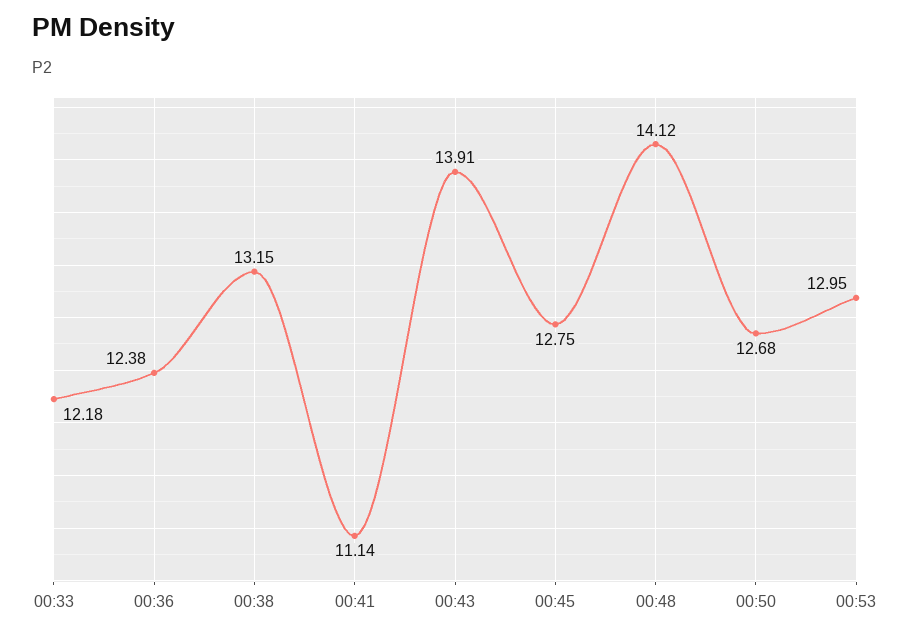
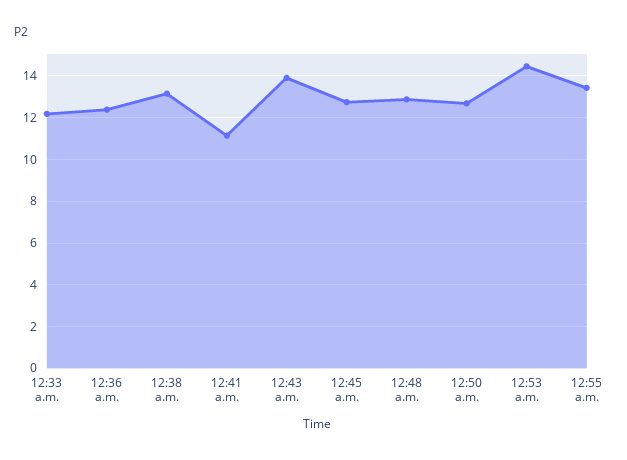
00:48: 14.12 -> 13
00:53: 12.95 -> 14.5
12:55 a.m.: none -> 13.5

